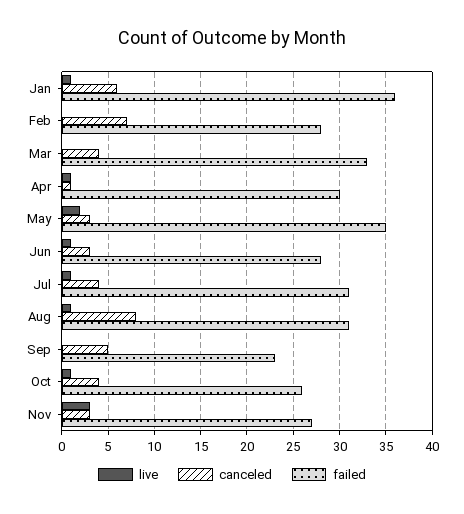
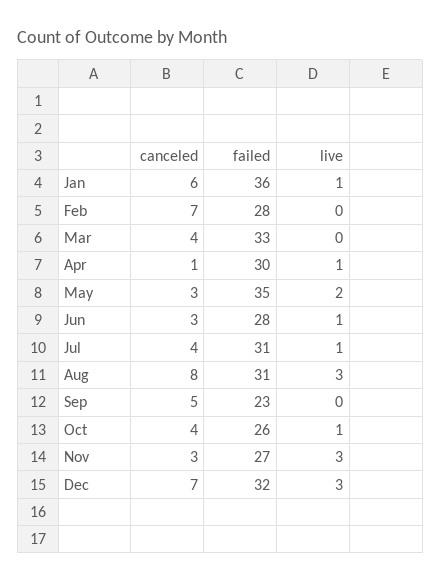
live, Aug: 1 -> 3
canceled, Dec: none -> 7
failed, Dec: none -> 32
live, Dec: none -> 3

